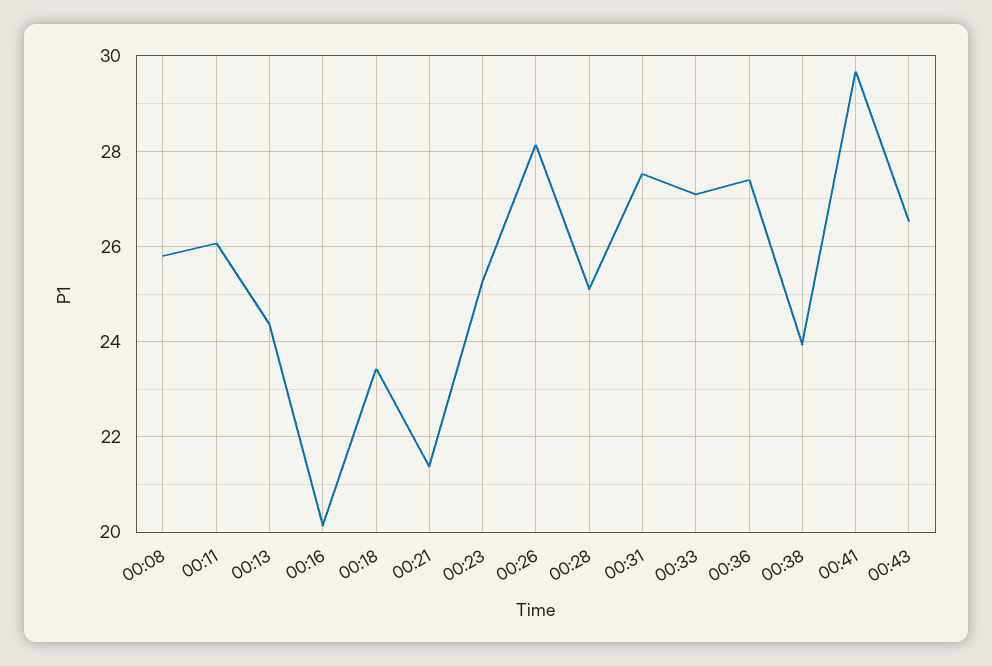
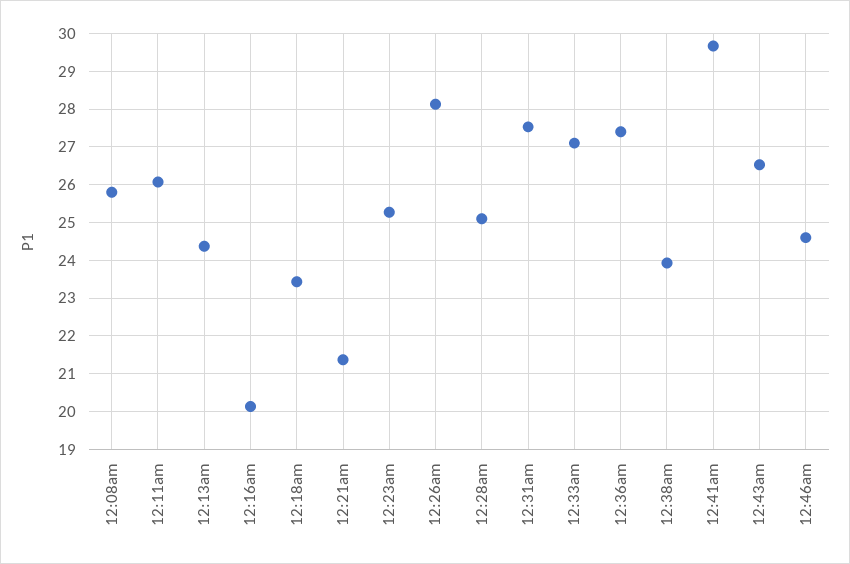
12:46am: none -> 24.6

